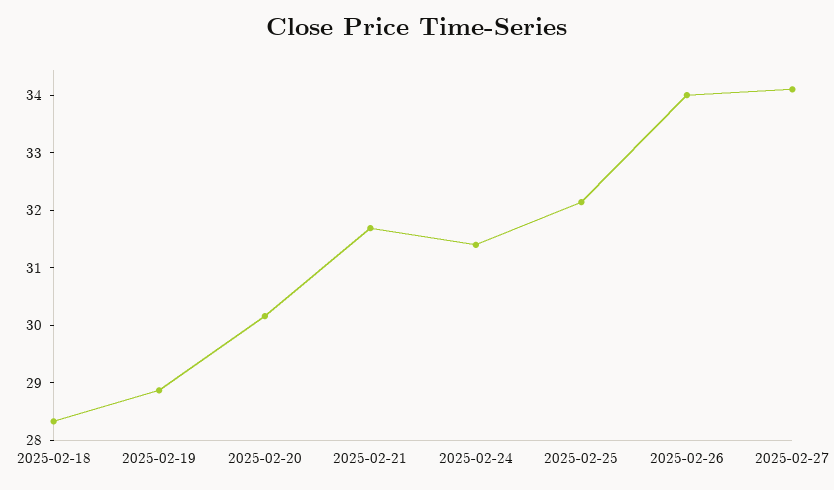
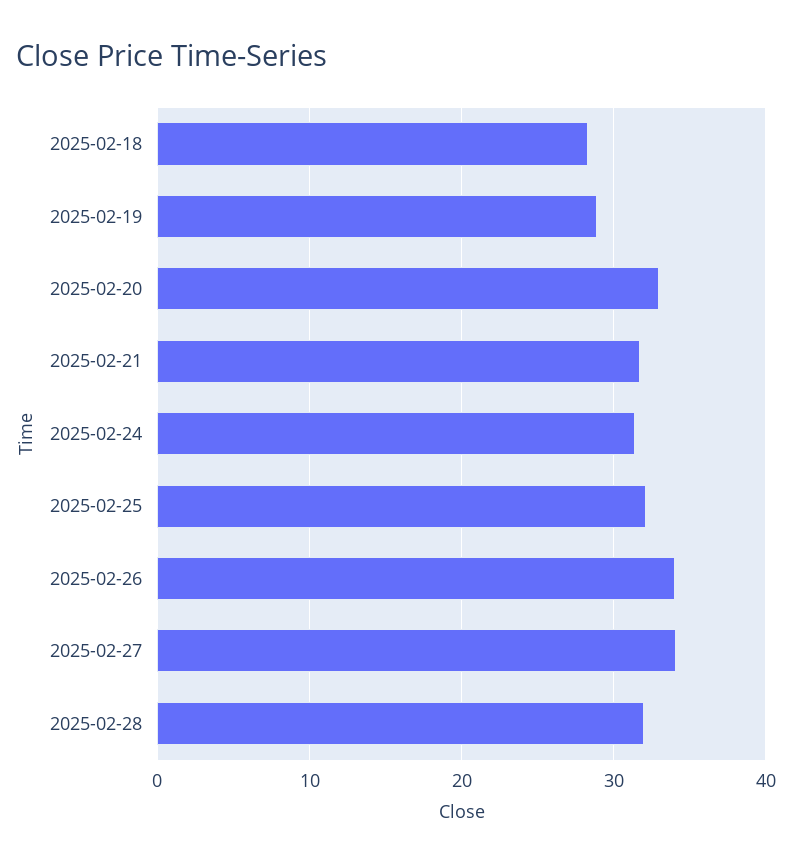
2025-02-20: 30.2 -> 33
2025-02-28: none -> 32

